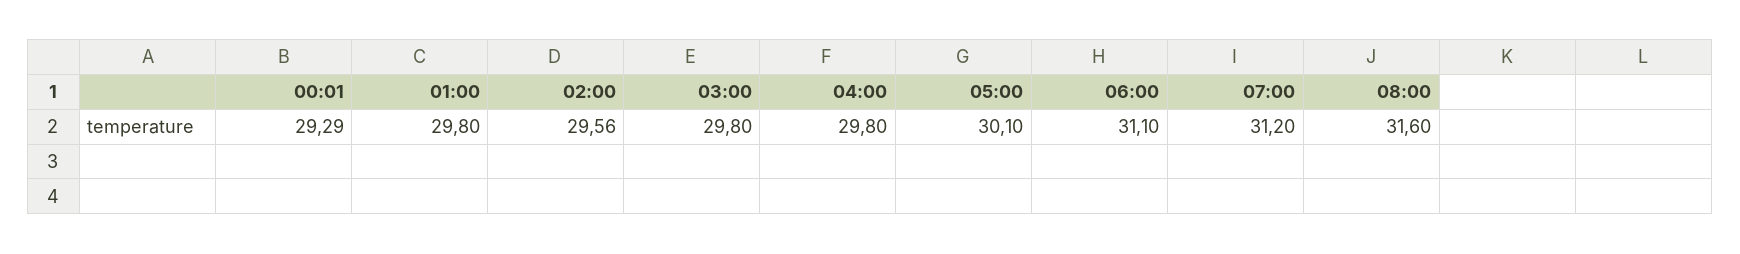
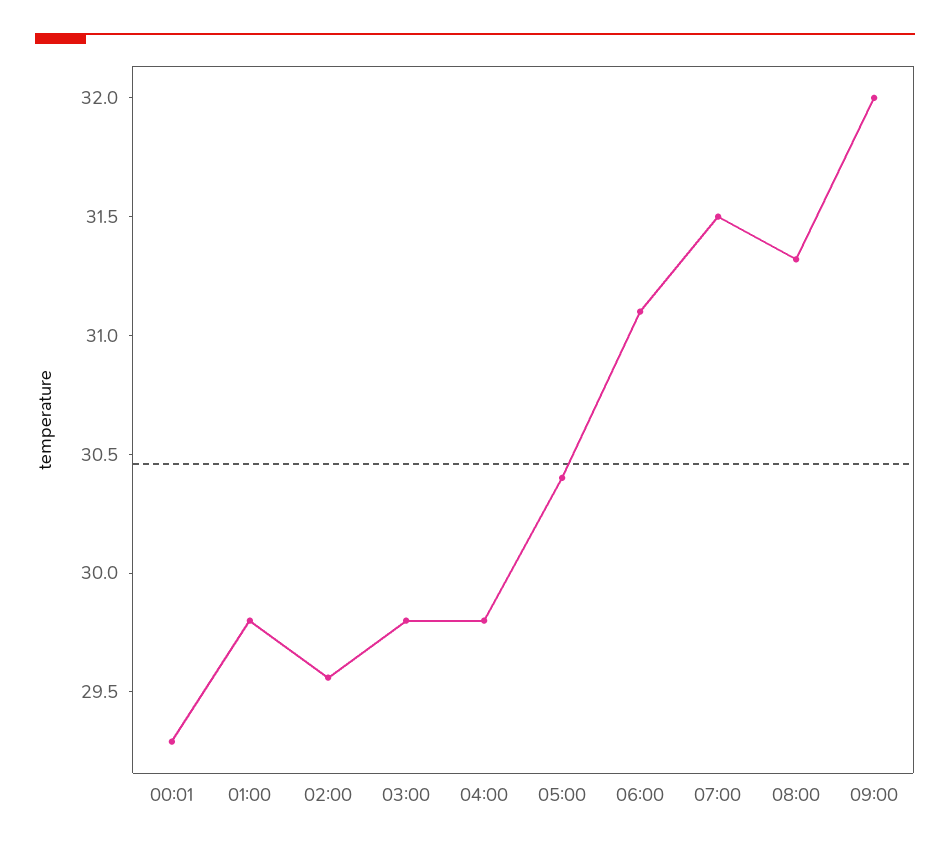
05:00: 30.1 -> 30.4
07:00: 31.2 -> 31.5
08:00: 31.6 -> 31.3
09:00: none -> 32

